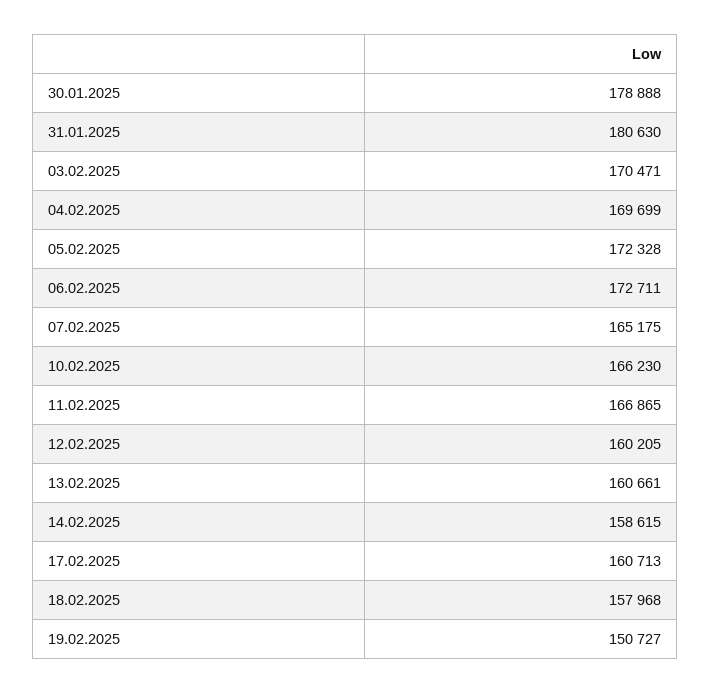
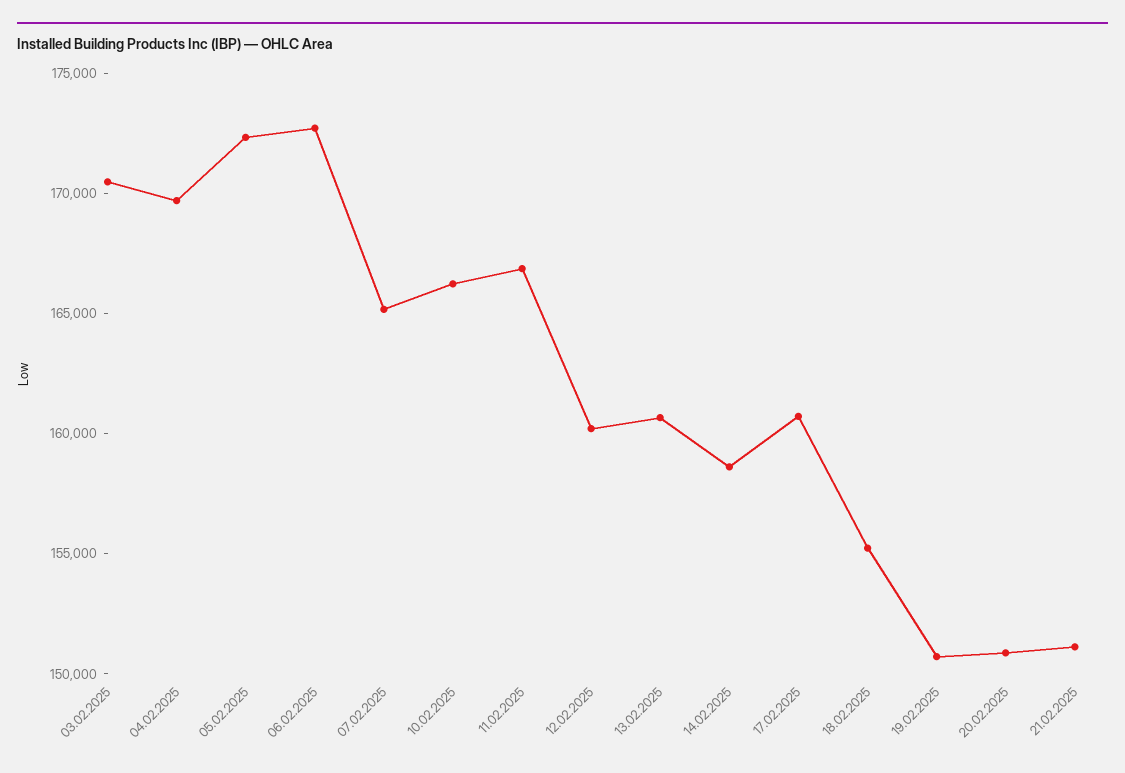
30.01.2025: 178888 -> none
31.01.2025: 180630 -> none
18.02.2025: 157968 -> 155000
20.02.2025: none -> 151000
21.02.2025: none -> 151000

